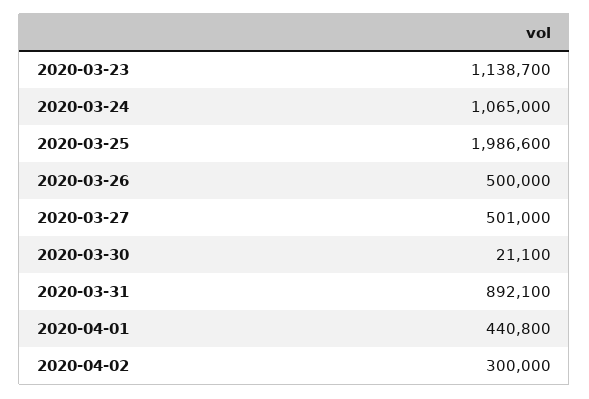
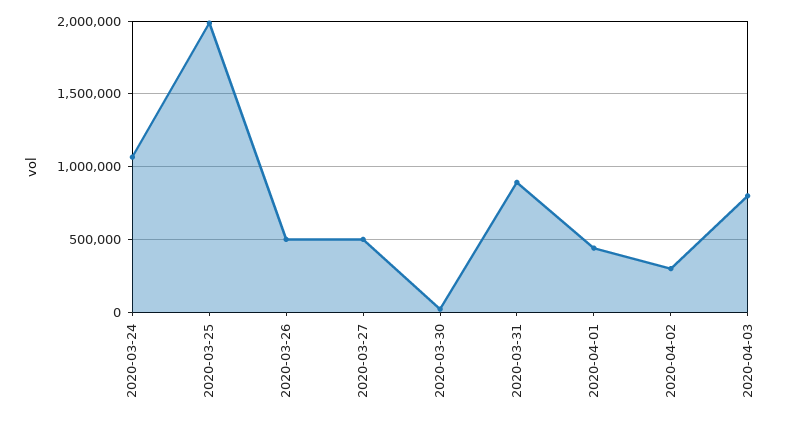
2020-03-23: 1138700 -> none
2020-04-03: none -> 800000

